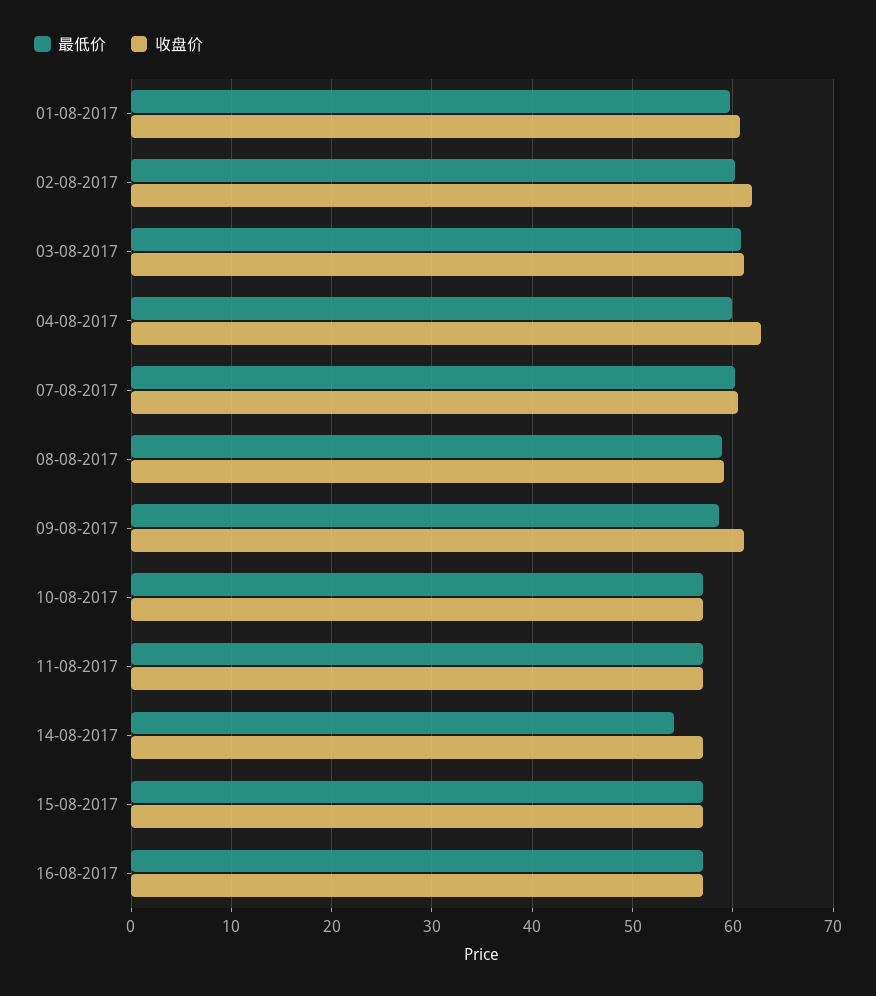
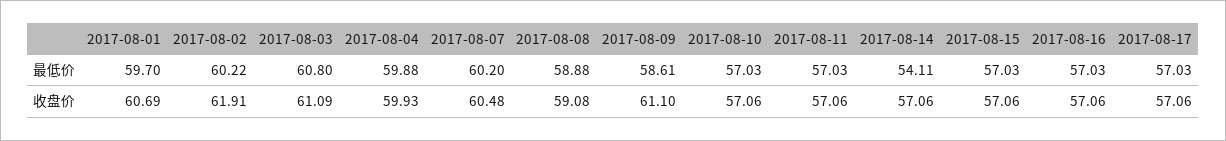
收盘价, 04-08-2017: 63 -> 59.93
最低价, 2017-08-17: none -> 57.03
收盘价, 2017-08-17: none -> 57.06

